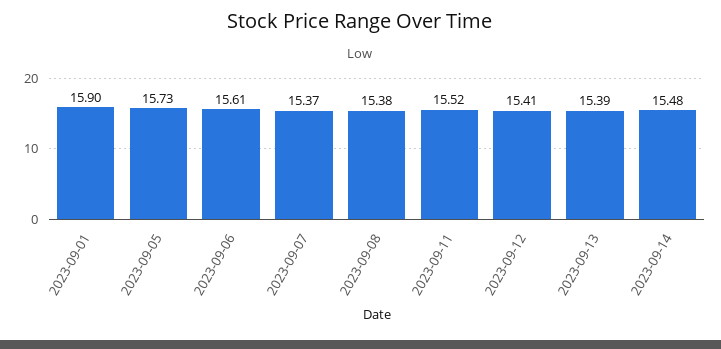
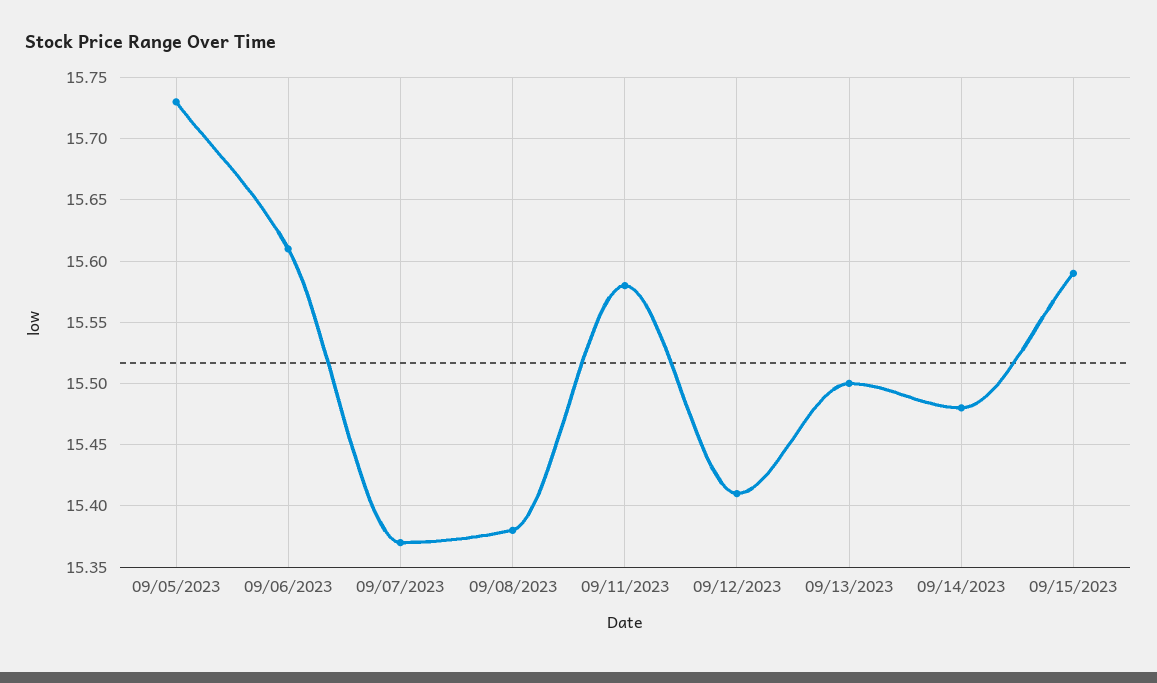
2023-09-01: 15.9 -> none
2023-09-11: 15.52 -> 15.58
2023-09-13: 15.39 -> 15.5
09/15/2023: none -> 15.59

